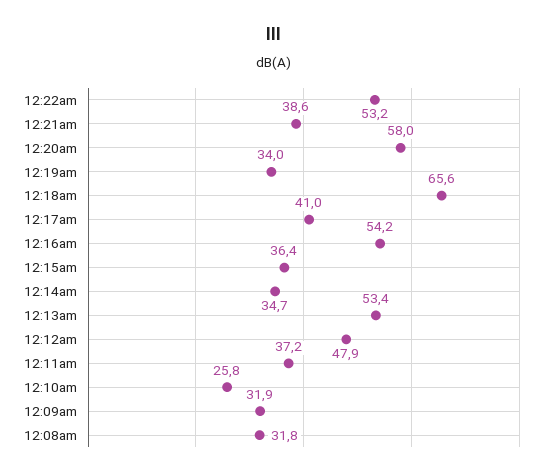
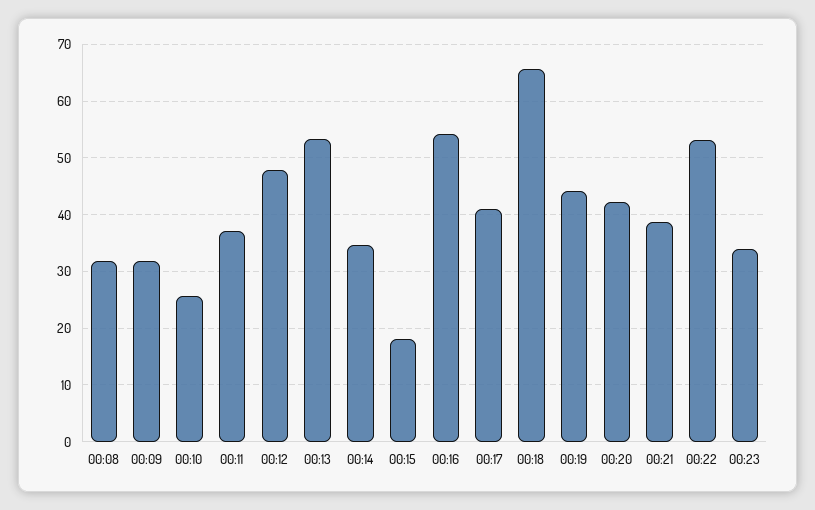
12:20am: 58 -> 42
12:19am: 34 -> 44
12:15am: 36.4 -> 18
00:23: none -> 34

